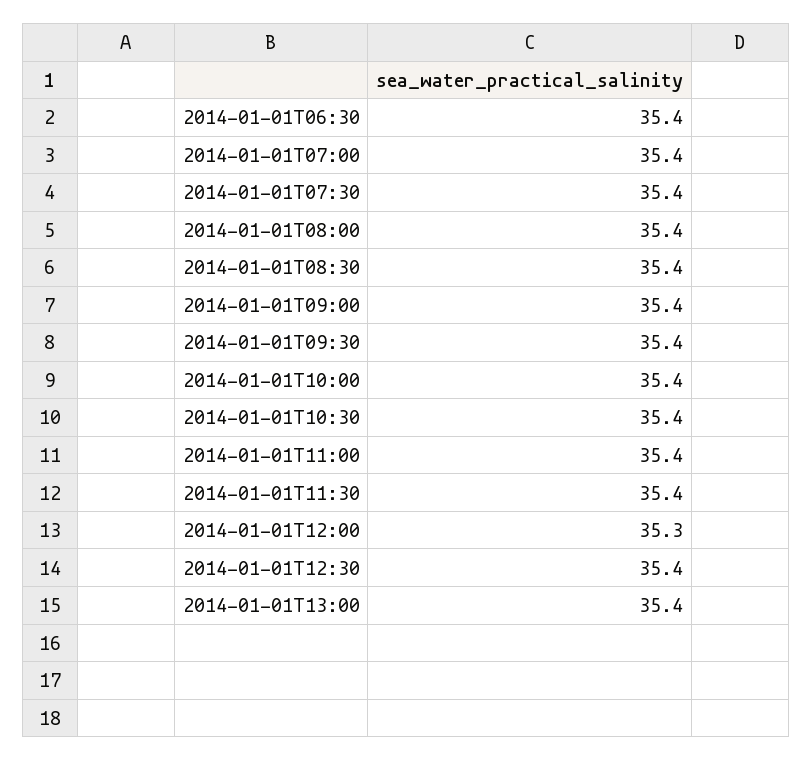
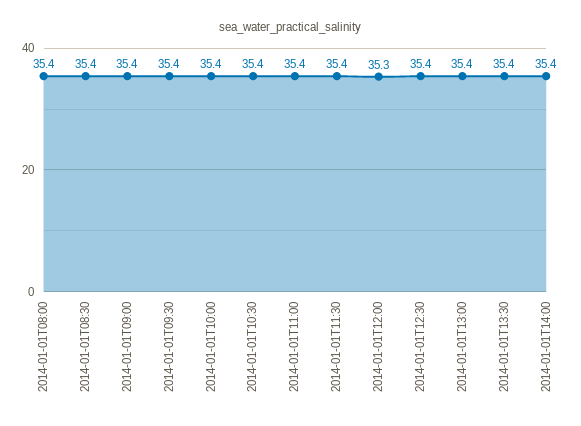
2014-01-01T06:30: 35.4 -> none
2014-01-01T07:00: 35.4 -> none
2014-01-01T07:30: 35.4 -> none
2014-01-01T13:30: none -> 35.4
2014-01-01T14:00: none -> 35.4

